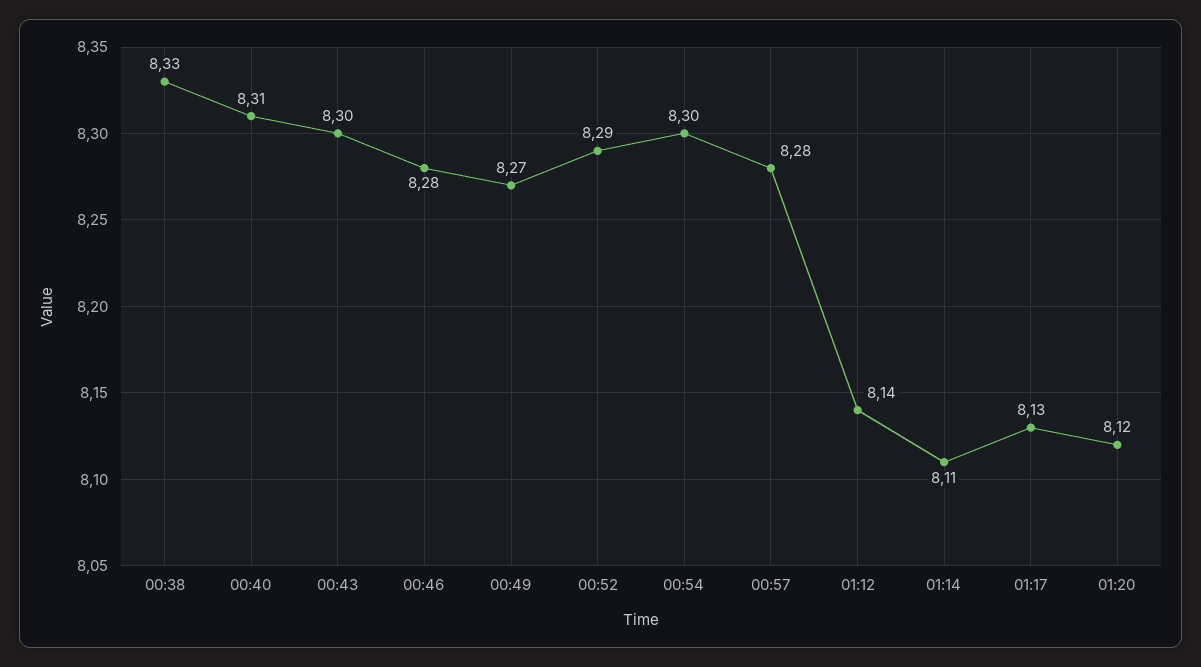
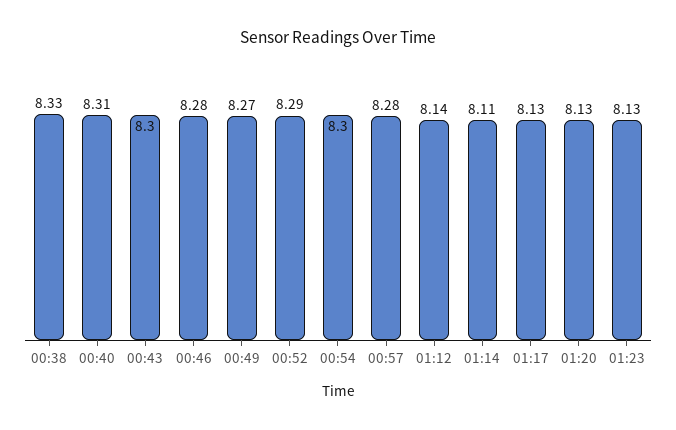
01:20: 8.12 -> 8.13
01:23: none -> 8.13

